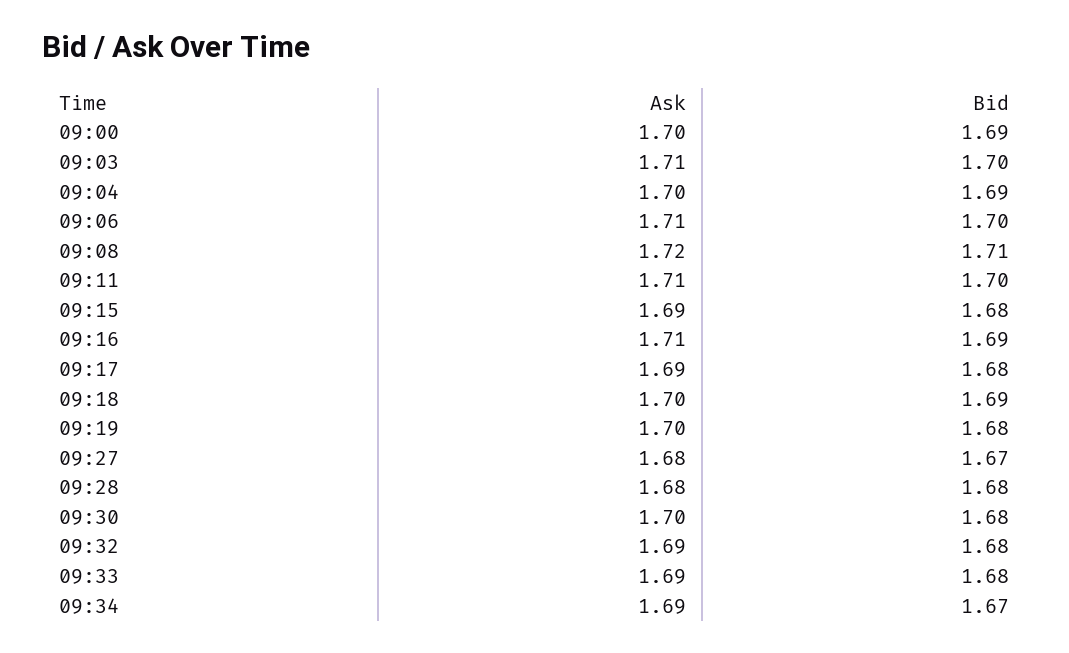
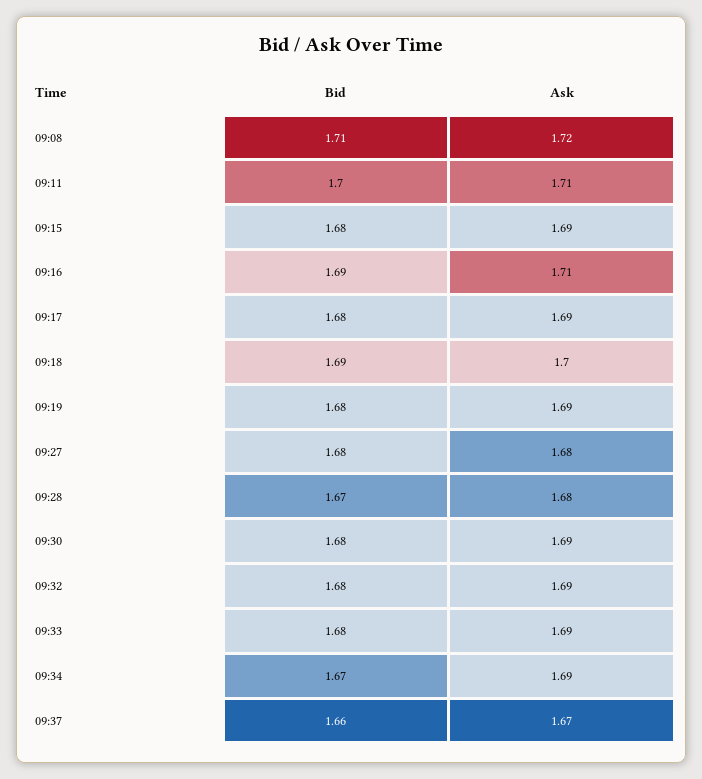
Ask, 09:00: 1.7 -> none
Bid, 09:00: 1.69 -> none
Ask, 09:03: 1.71 -> none
Bid, 09:03: 1.7 -> none
Ask, 09:04: 1.7 -> none
Bid, 09:04: 1.69 -> none
Ask, 09:06: 1.71 -> none
Bid, 09:06: 1.7 -> none
Ask, 09:19: 1.7 -> 1.69
Bid, 09:27: 1.67 -> 1.68
Bid, 09:28: 1.68 -> 1.67
Ask, 09:30: 1.7 -> 1.69
Bid, 09:37: none -> 1.66
Ask, 09:37: none -> 1.67

